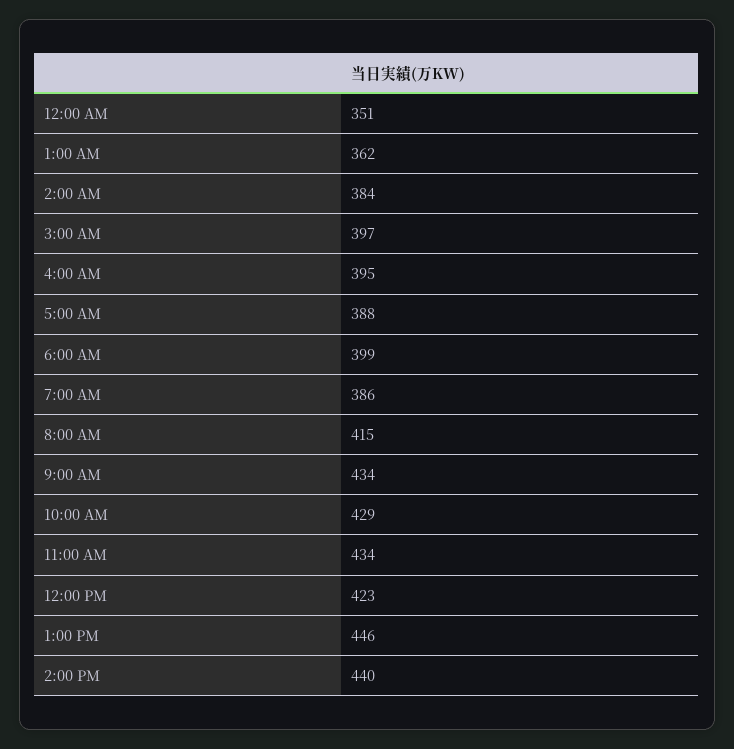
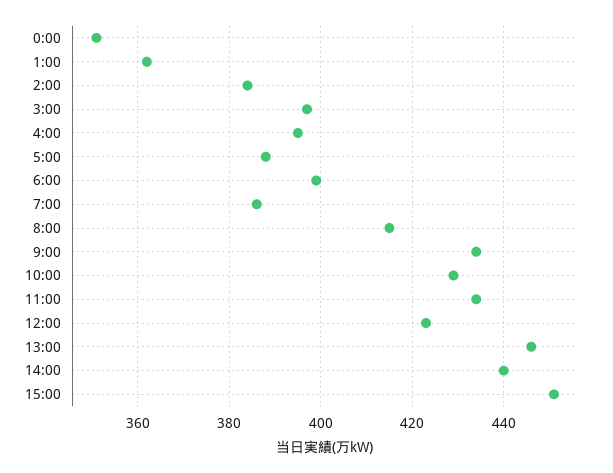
15:00: none -> 450

